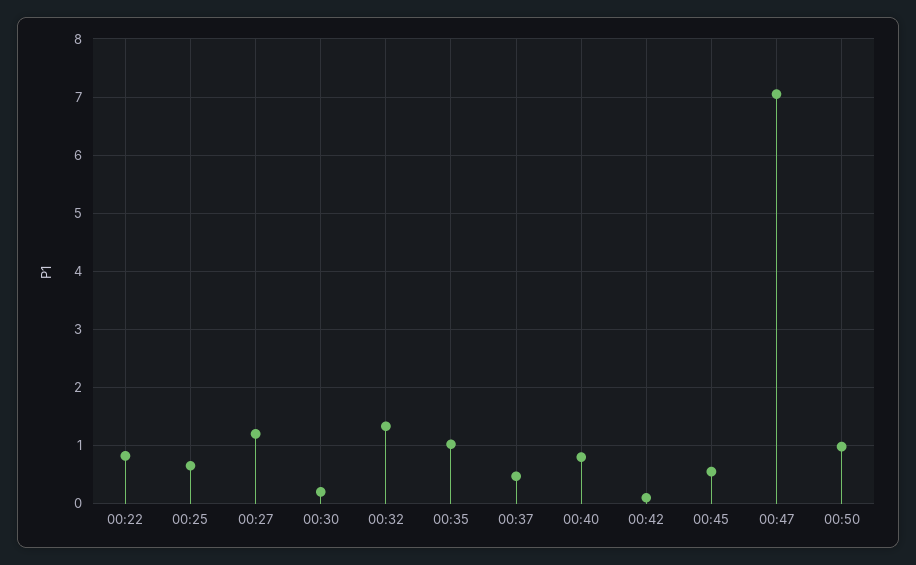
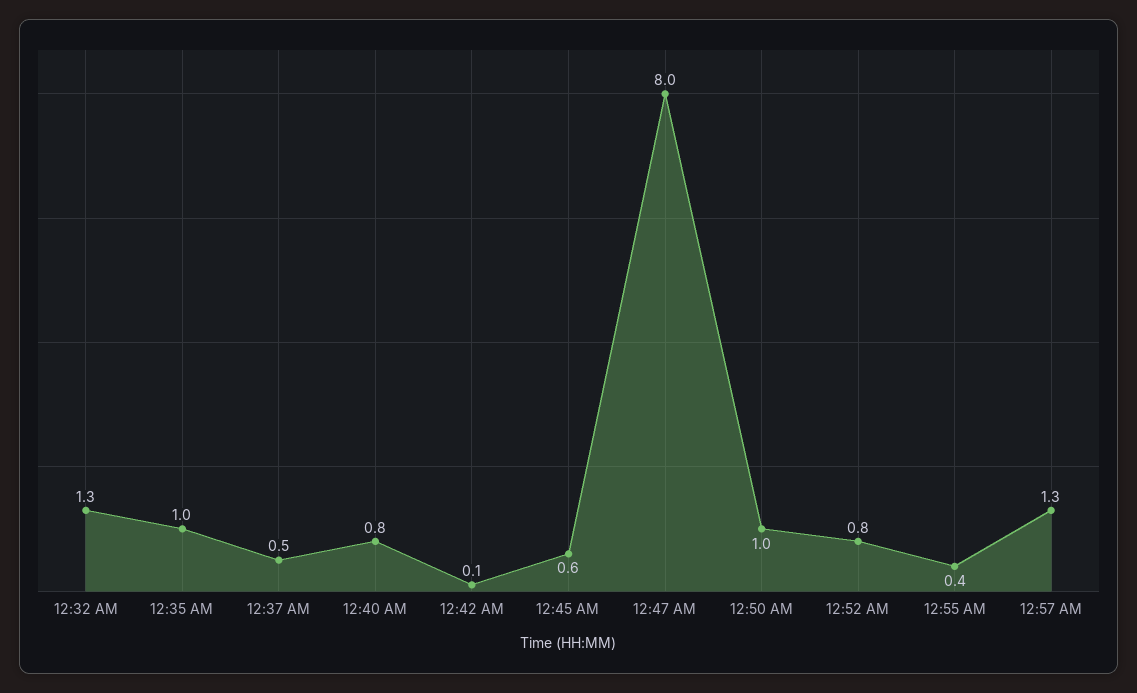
00:22: 0.8 -> none
00:25: 0.6 -> none
00:27: 1.2 -> none
00:30: 0.2 -> none
00:47: 7 -> 8
12:52 AM: none -> 0.8
12:55 AM: none -> 0.4
12:57 AM: none -> 1.3

